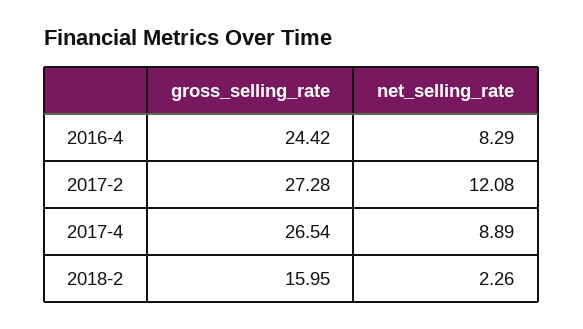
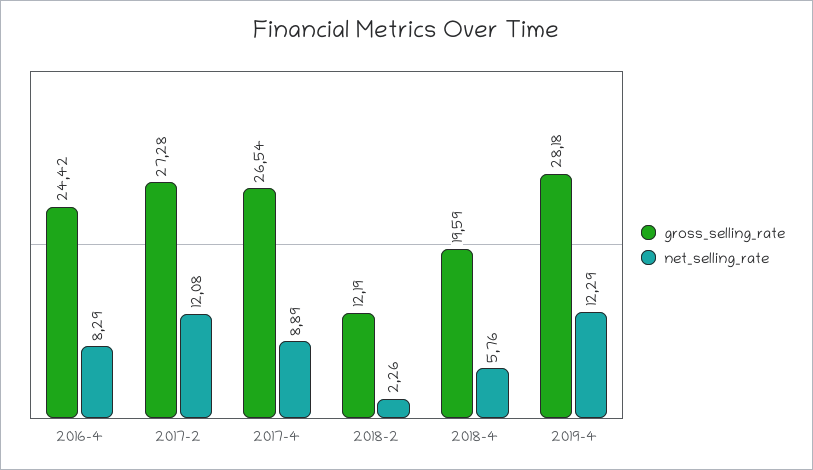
gross_selling_rate, 2018-2: 15.95 -> 12.19
gross_selling_rate, 2018-4: none -> 19.59
net_selling_rate, 2018-4: none -> 5.76
gross_selling_rate, 2019-4: none -> 28.18
net_selling_rate, 2019-4: none -> 12.29

